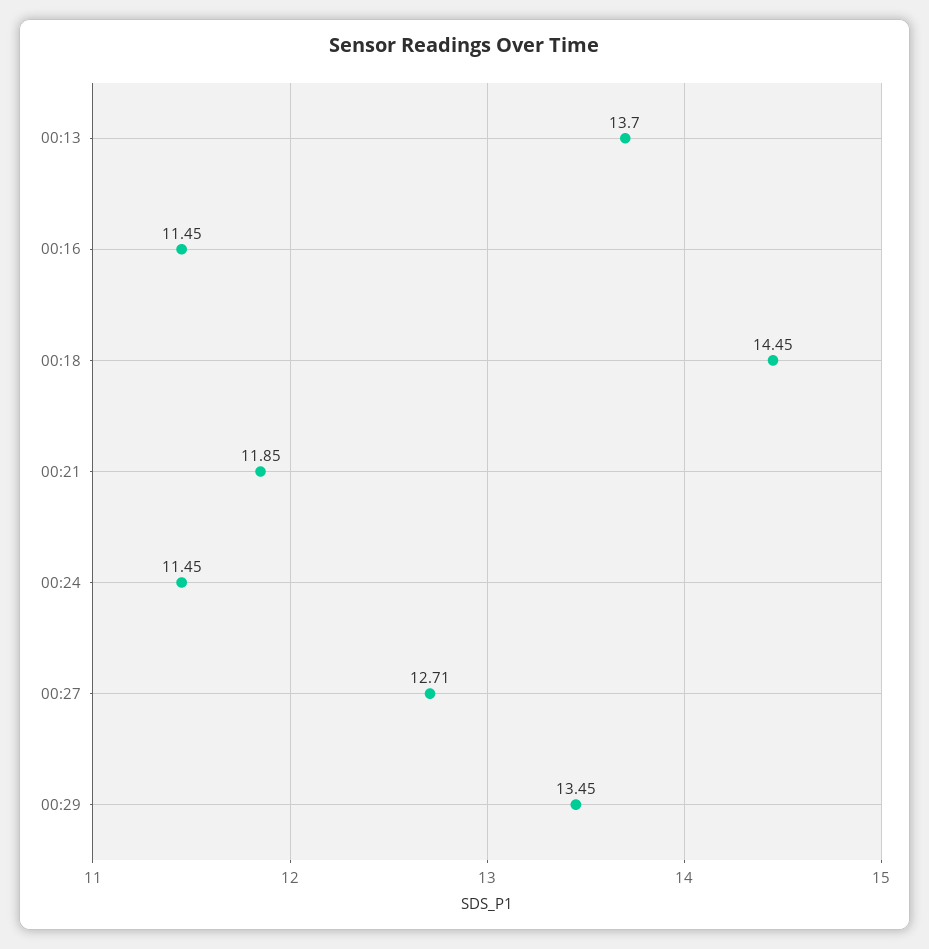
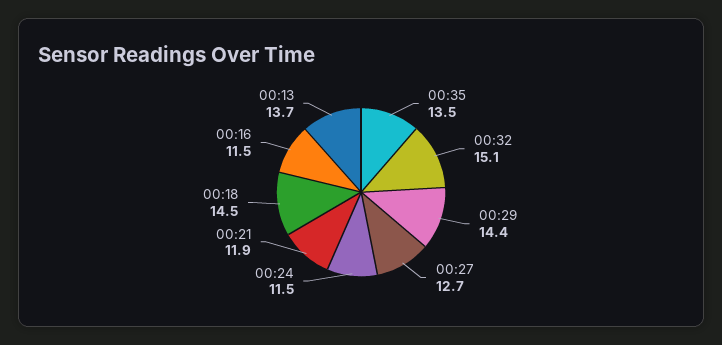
00:29: 13.45 -> 14.4
00:35: none -> 13.5
00:32: none -> 15.1

